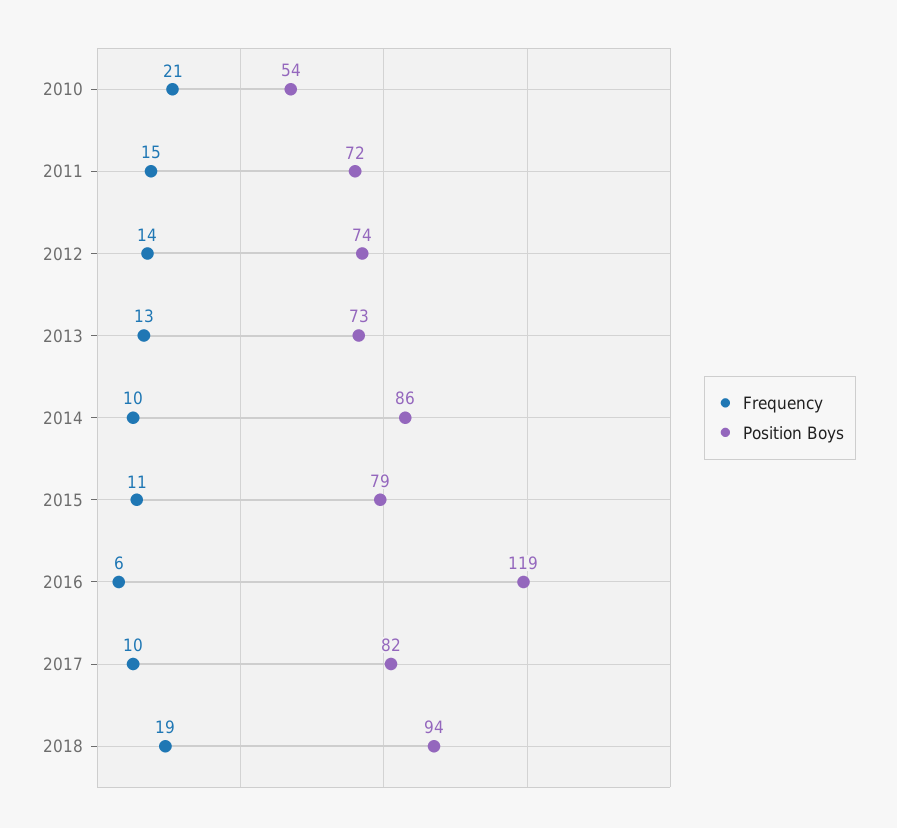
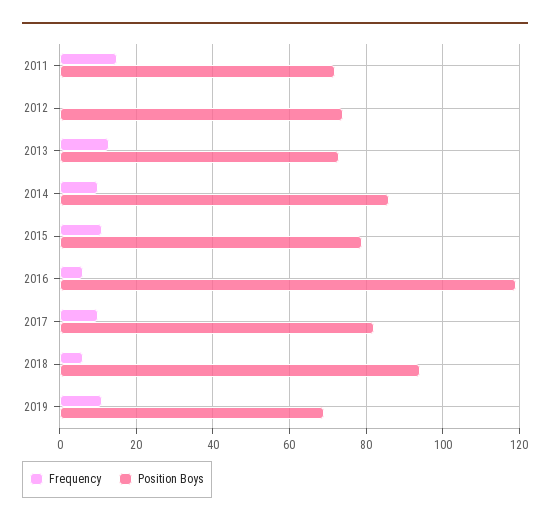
Frequency, 2010: 21 -> none
Position Boys, 2010: 54 -> none
Frequency, 2012: 14 -> 0
Frequency, 2018: 19 -> 5
Frequency, 2019: none -> 10
Position Boys, 2019: none -> 70

